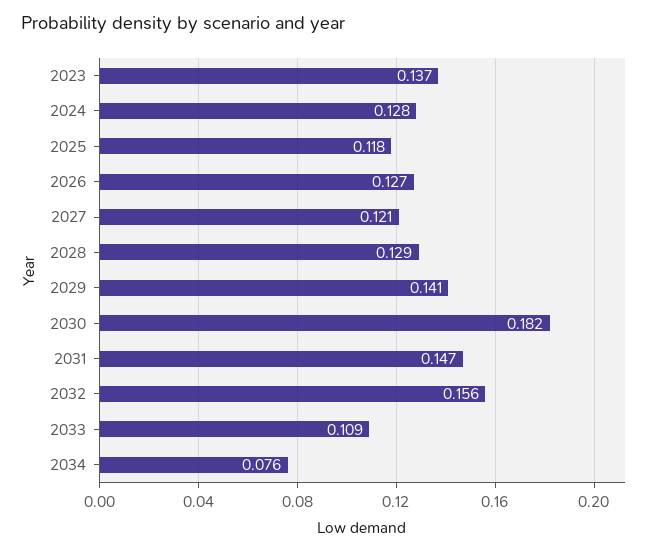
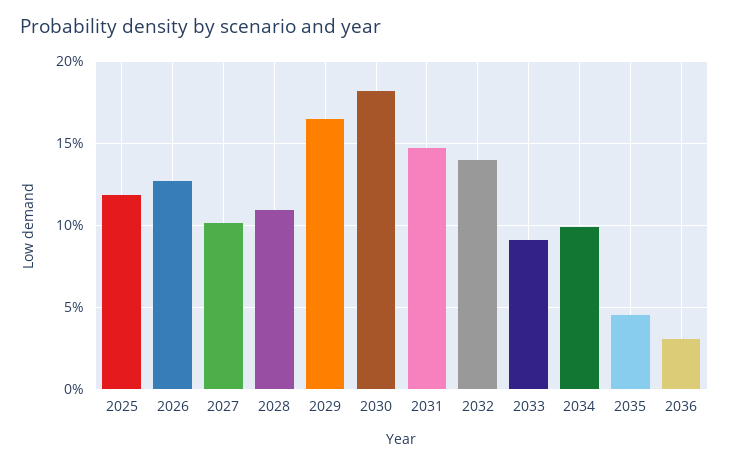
2023: 0.137 -> none
2024: 0.128 -> none
2027: 0.121 -> 0.1
2028: 0.129 -> 0.11
2029: 0.141 -> 0.165
2032: 0.156 -> 0.14
2033: 0.109 -> 0.09
2034: 0.076 -> 0.1
2035: none -> 0.045
2036: none -> 0.03

